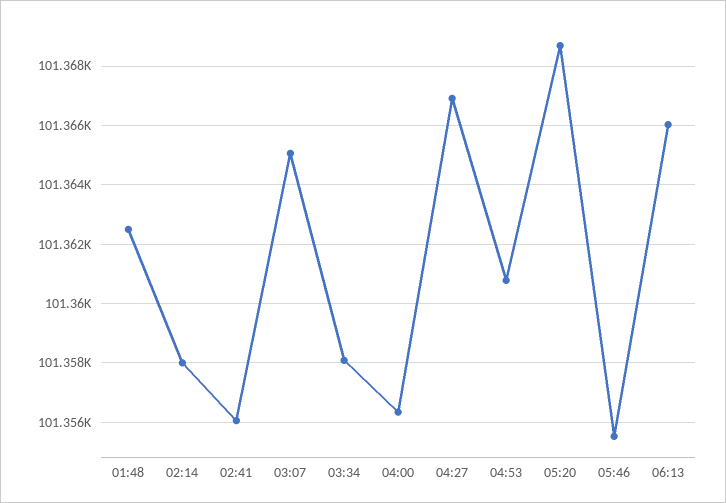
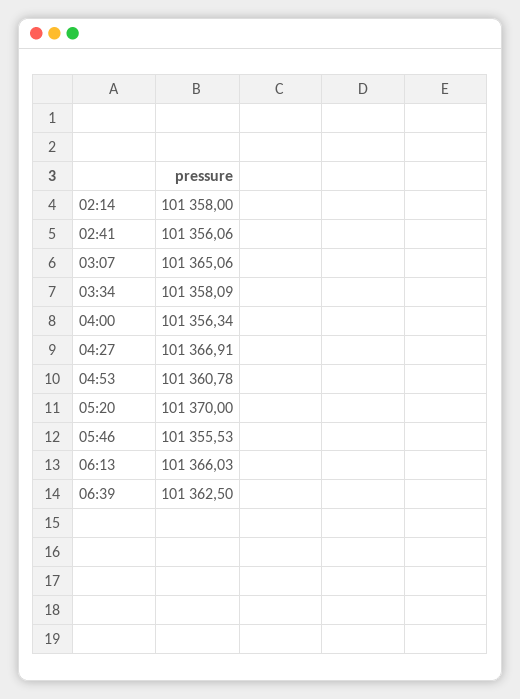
01:48: 101362.5 -> none
05:20: 101368.75 -> 101370
06:39: none -> 101362.5

